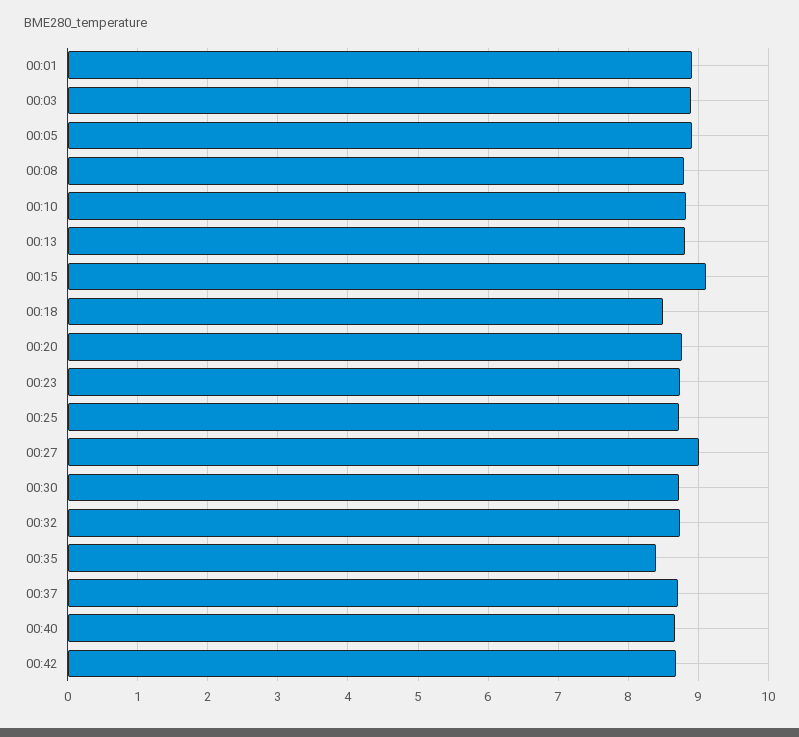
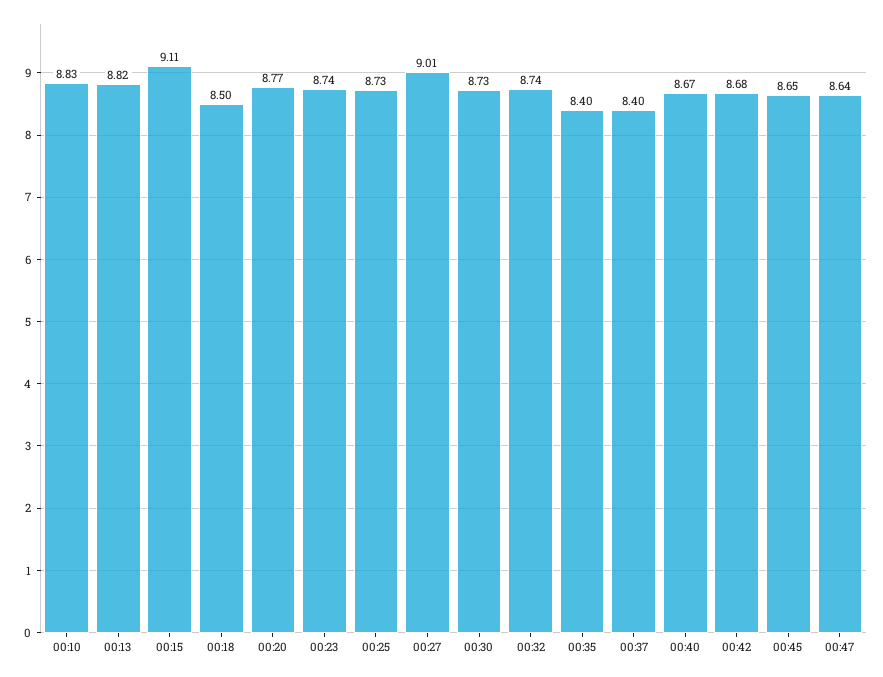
00:01: 8.9 -> none
00:03: 8.9 -> none
00:05: 8.9 -> none
00:08: 8.8 -> none
00:37: 8.7 -> 8.4
00:45: none -> 8.65
00:47: none -> 8.64

